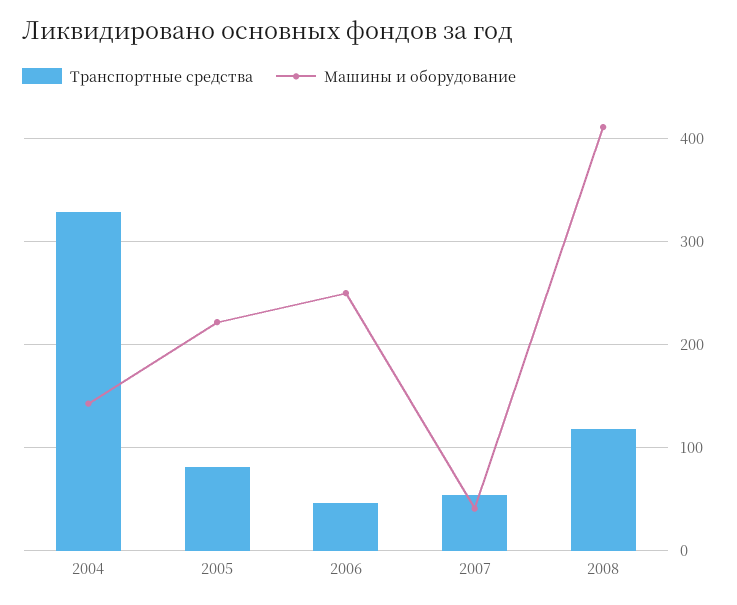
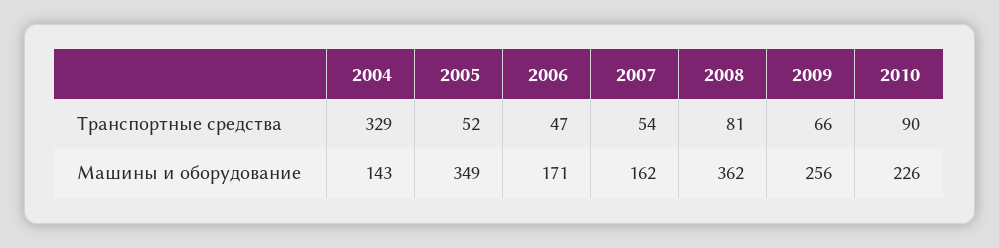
Транспортные средства, 2005: 80 -> 52
Машины и оборудование, 2005: 220 -> 349
Машины и оборудование, 2006: 250 -> 171
Машины и оборудование, 2007: 40 -> 162
Транспортные средства, 2008: 120 -> 81
Машины и оборудование, 2008: 410 -> 362
Транспортные средства, 2009: none -> 66
Транспортные средства, 2010: none -> 90
Машины и оборудование, 2009: none -> 256
Машины и оборудование, 2010: none -> 226

